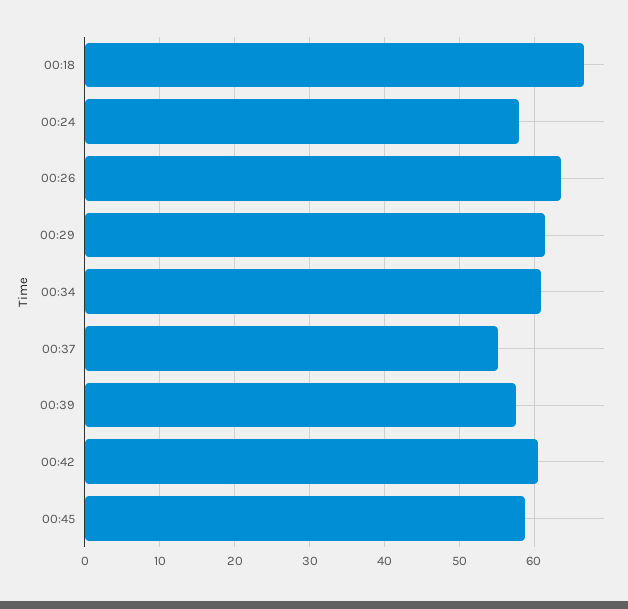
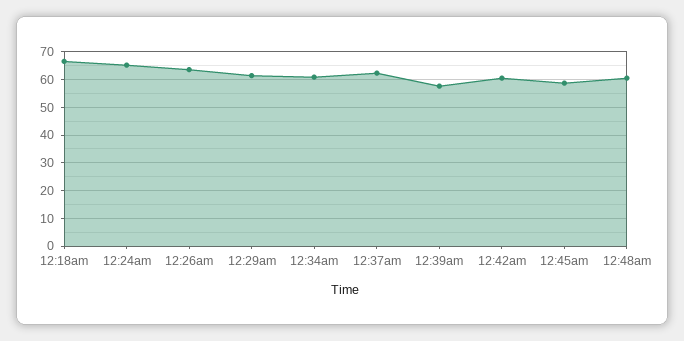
00:24: 58 -> 65
00:37: 55 -> 62.5
12:48am: none -> 60

